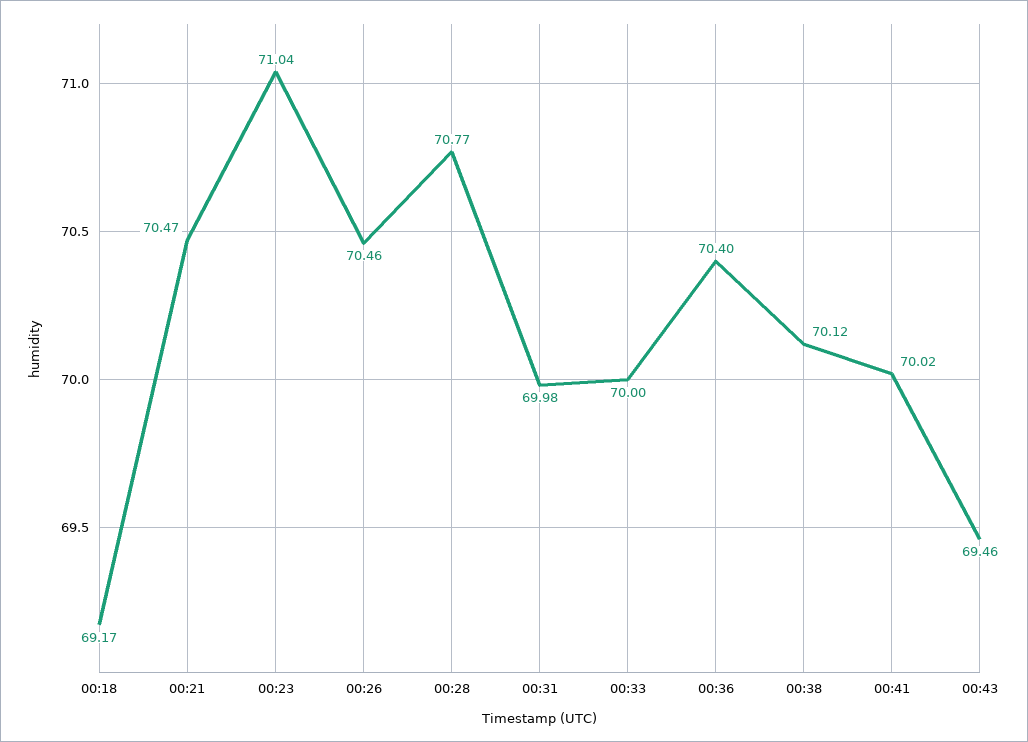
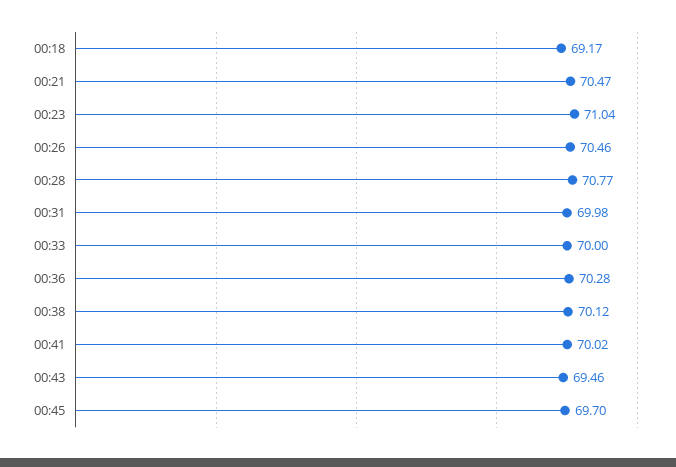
00:36: 70.4 -> 70.28
00:45: none -> 69.7

